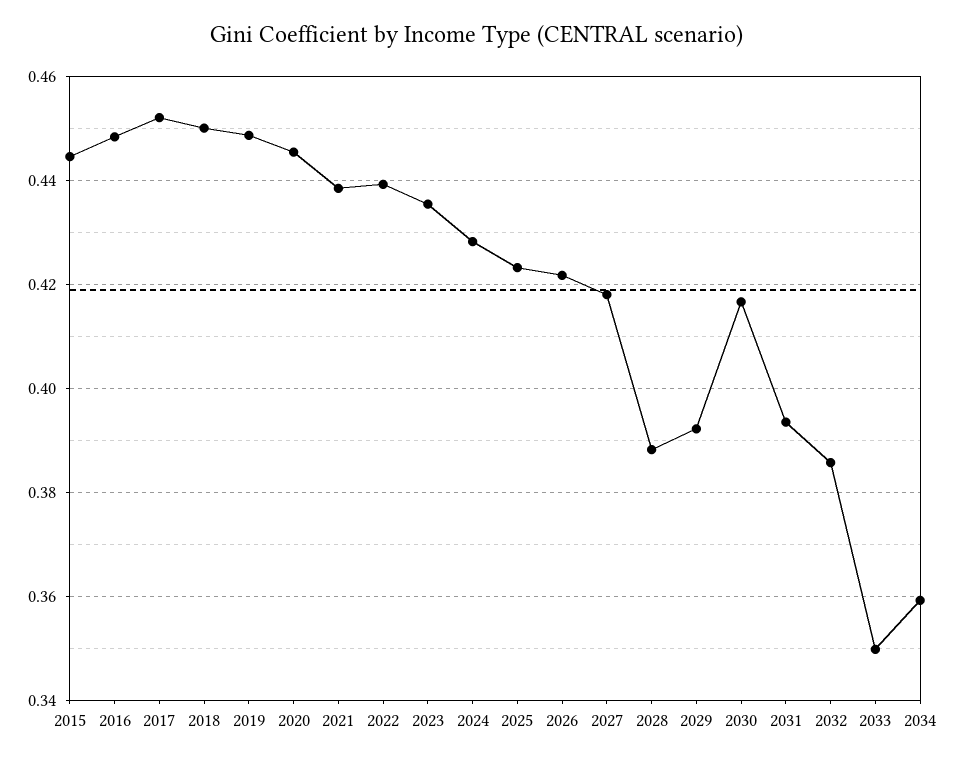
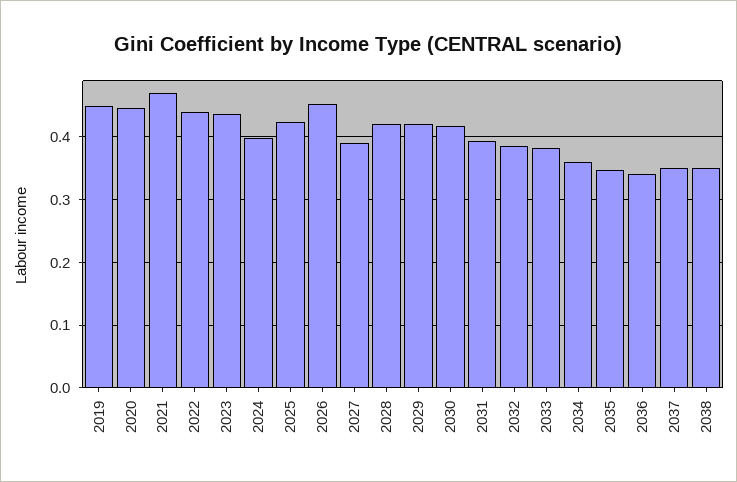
2015: 0.444 -> none
2016: 0.448 -> none
2017: 0.452 -> none
2018: 0.45 -> none
2021: 0.438 -> 0.47
2024: 0.428 -> 0.4
2026: 0.422 -> 0.45
2027: 0.418 -> 0.39
2028: 0.388 -> 0.42
2029: 0.392 -> 0.42
2033: 0.35 -> 0.38
2035: none -> 0.35
2036: none -> 0.34
2037: none -> 0.35
2038: none -> 0.35

